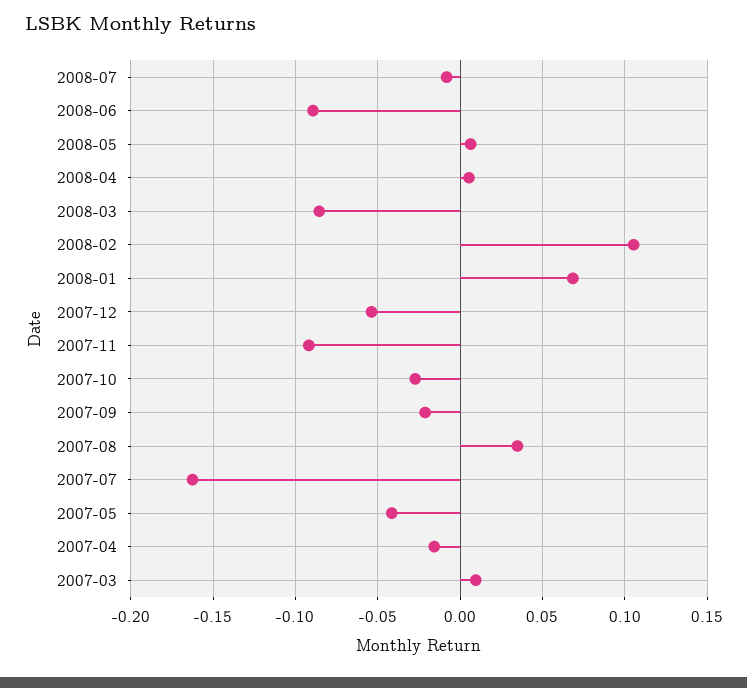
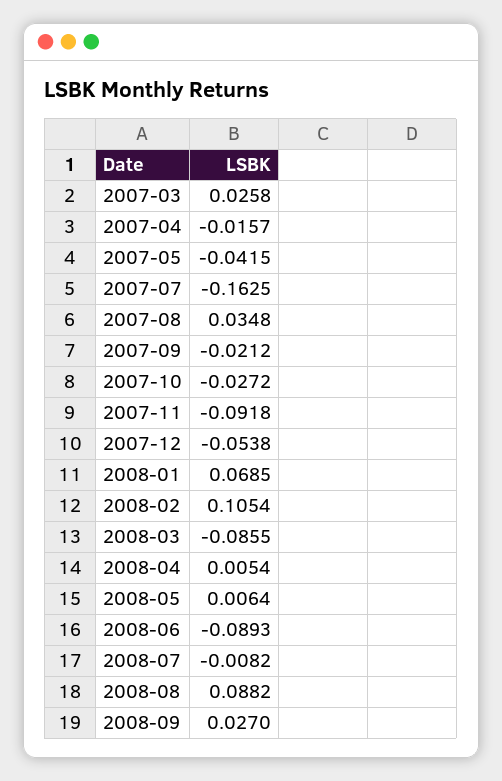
2007-03: 0.01 -> 0.0258
2008-08: none -> 0.0882
2008-09: none -> 0.027

